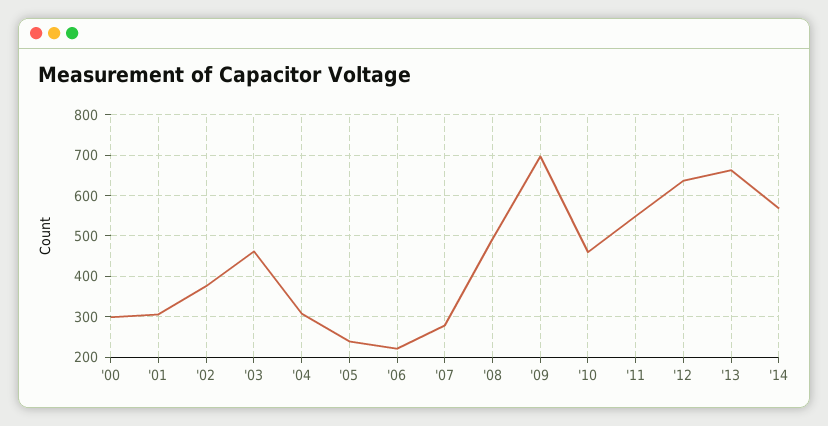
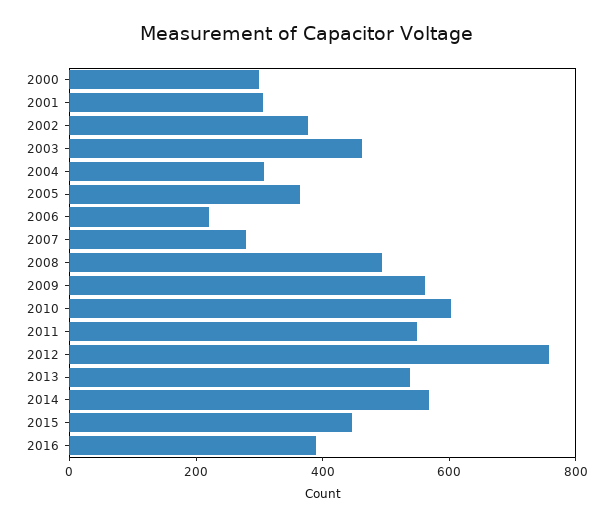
'05: 240 -> 350
'09: 700 -> 550
'10: 460 -> 600
'12: 640 -> 750
'13: 660 -> 550
2015: none -> 450
2016: none -> 400

